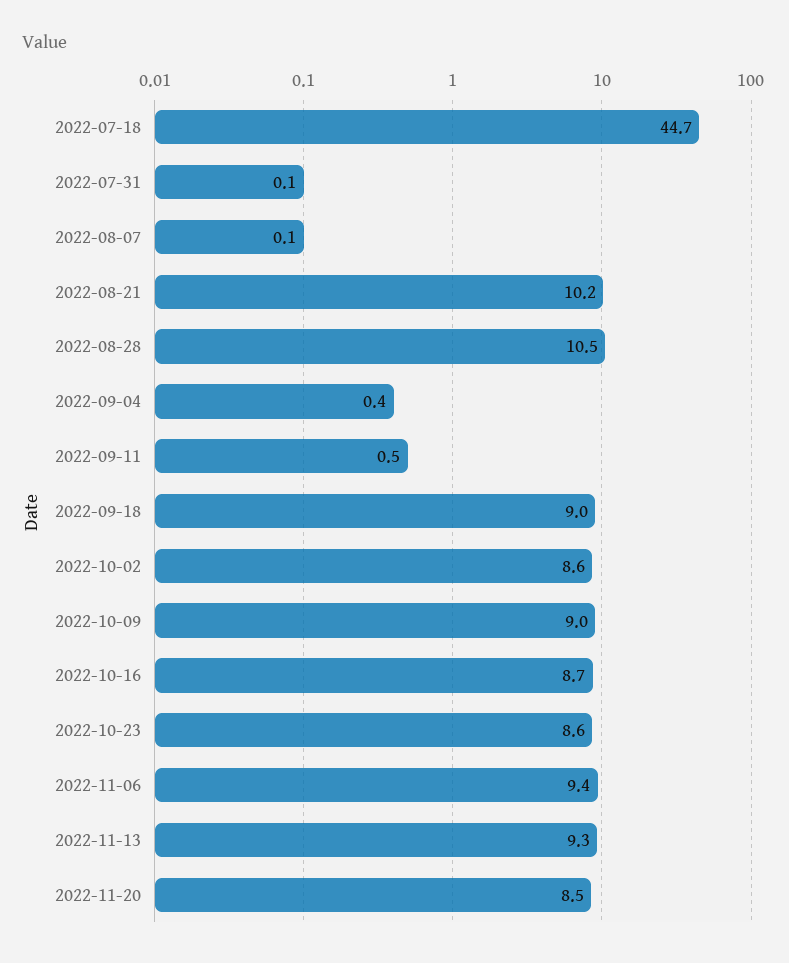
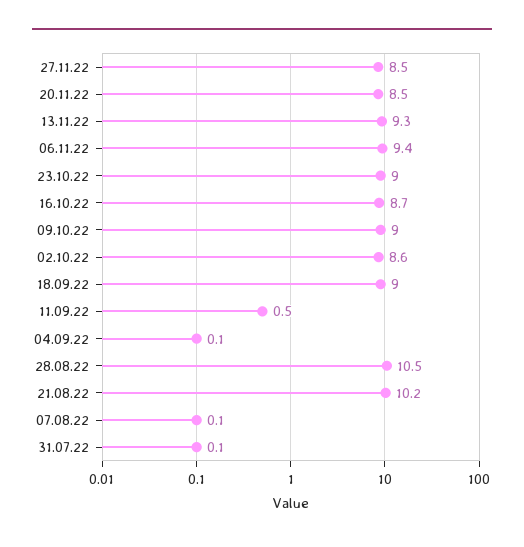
2022-07-18: 44.7 -> none
2022-09-04: 0.4 -> 0.1
2022-10-23: 8.6 -> 9
27.11.22: none -> 8.5

